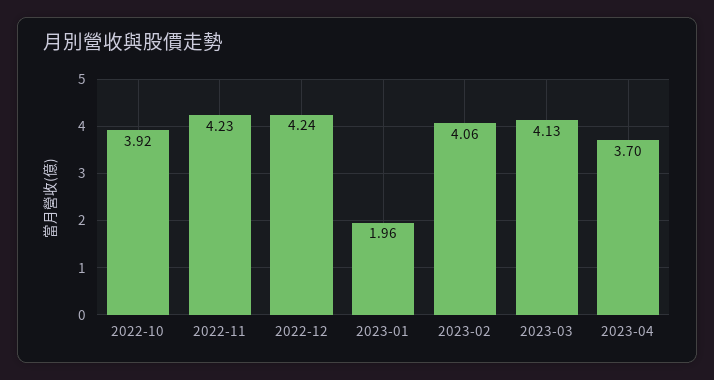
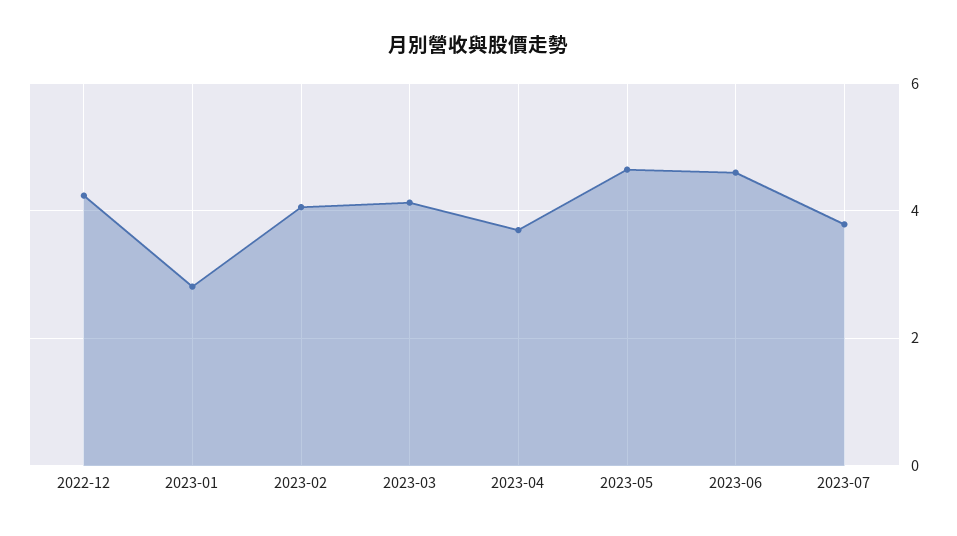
2022-10: 3.92 -> none
2022-11: 4.23 -> none
2023-01: 1.96 -> 2.8
2023-05: none -> 4.6
2023-06: none -> 4.6
2023-07: none -> 3.8

